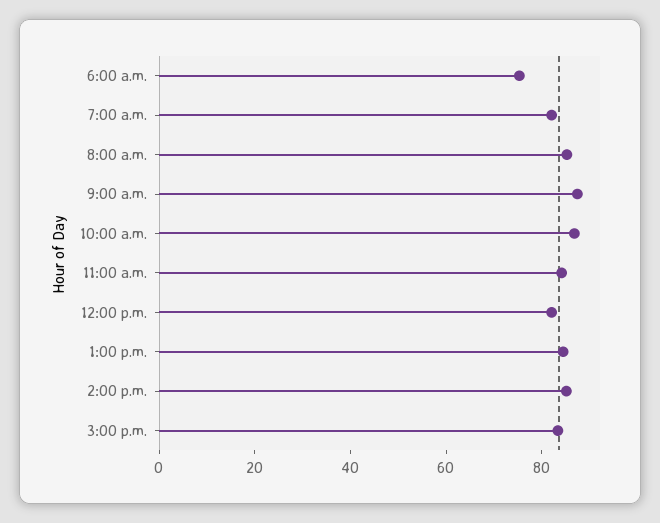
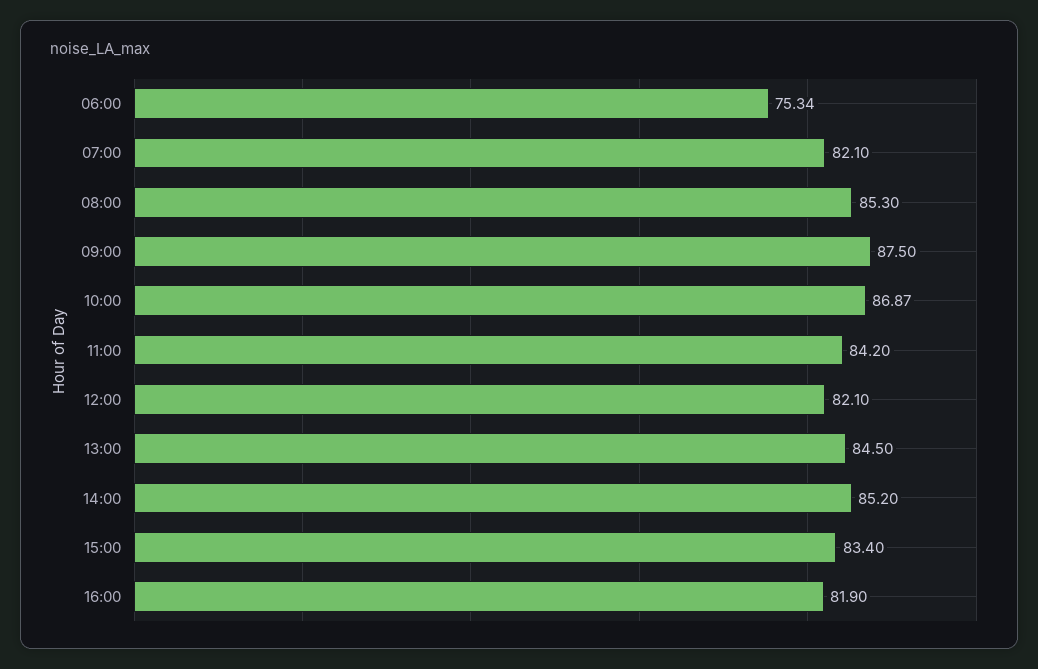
16:00: none -> 81.9

